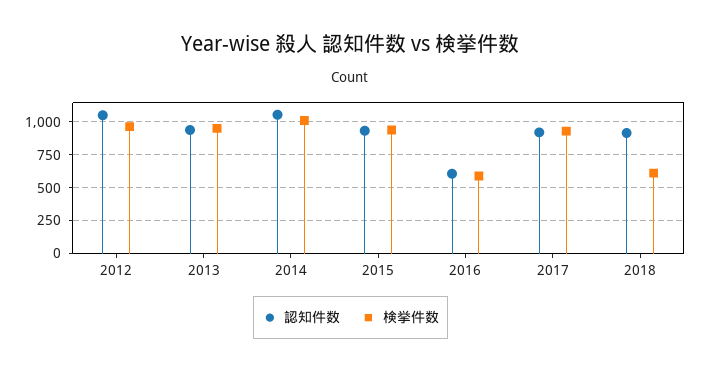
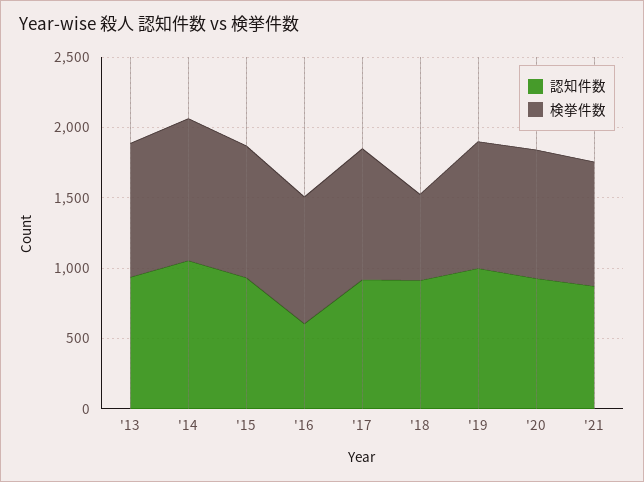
認知件数, 2012: 1050 -> none
検挙件数, 2012: 950 -> none
検挙件数, 2016: 600 -> 900
認知件数, '19: none -> 1000
検挙件数, '19: none -> 900
認知件数, '20: none -> 900
検挙件数, '20: none -> 900
認知件数, '21: none -> 900
検挙件数, '21: none -> 900

